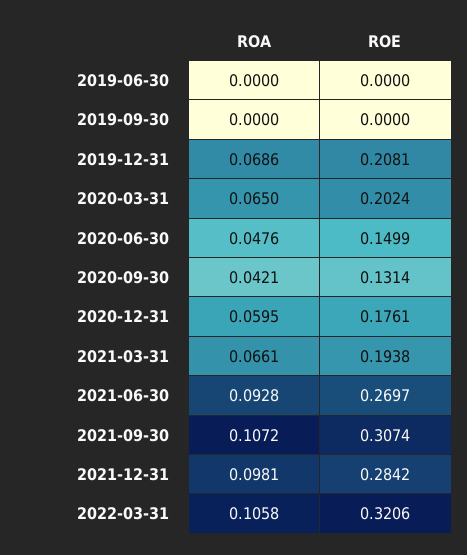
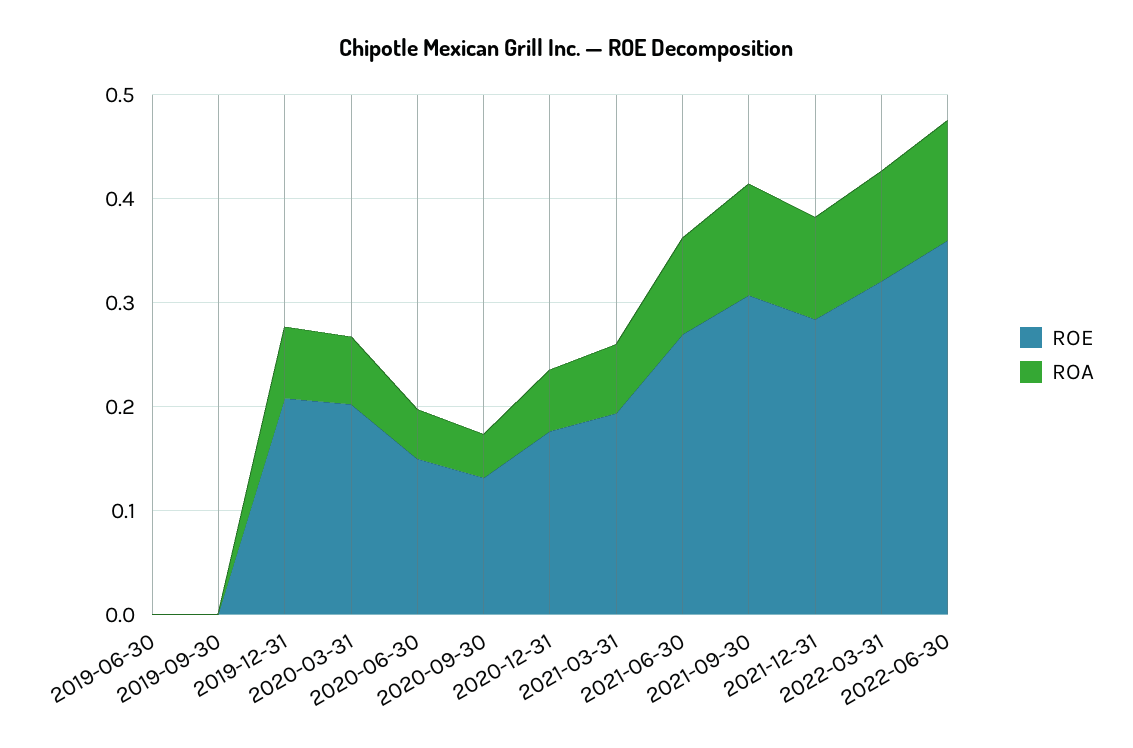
ROE, 2022-06-30: none -> 0.36
ROA, 2022-06-30: none -> 0.12

